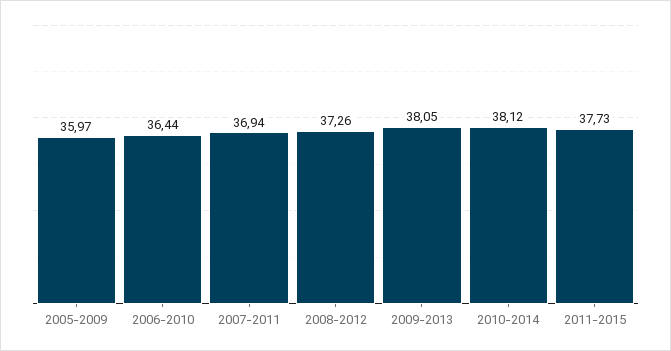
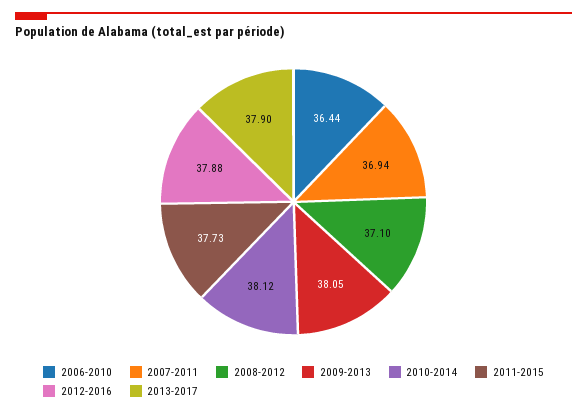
2005-2009: 35.97 -> none
2008-2012: 37.26 -> 37.1
2012-2016: none -> 37.88
2013-2017: none -> 37.9

